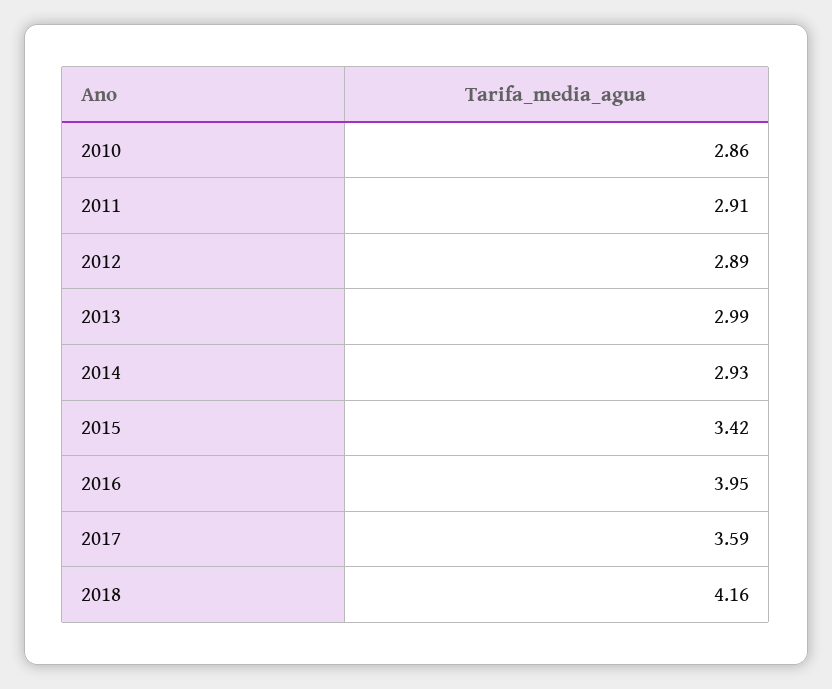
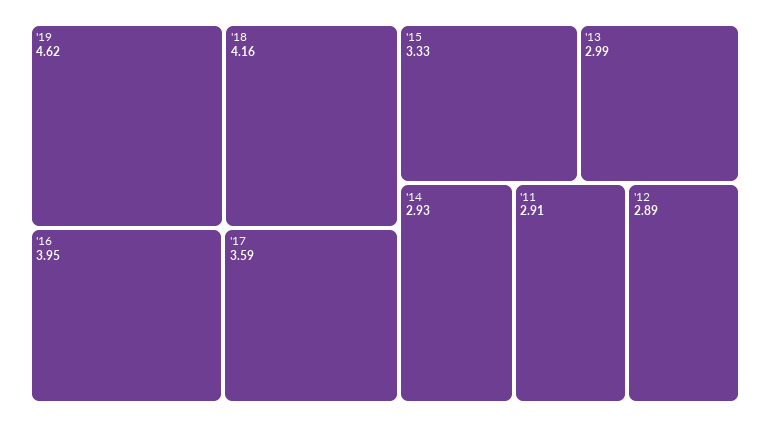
2010: 2.86 -> none
2015: 3.42 -> 3.33
'19: none -> 4.62

